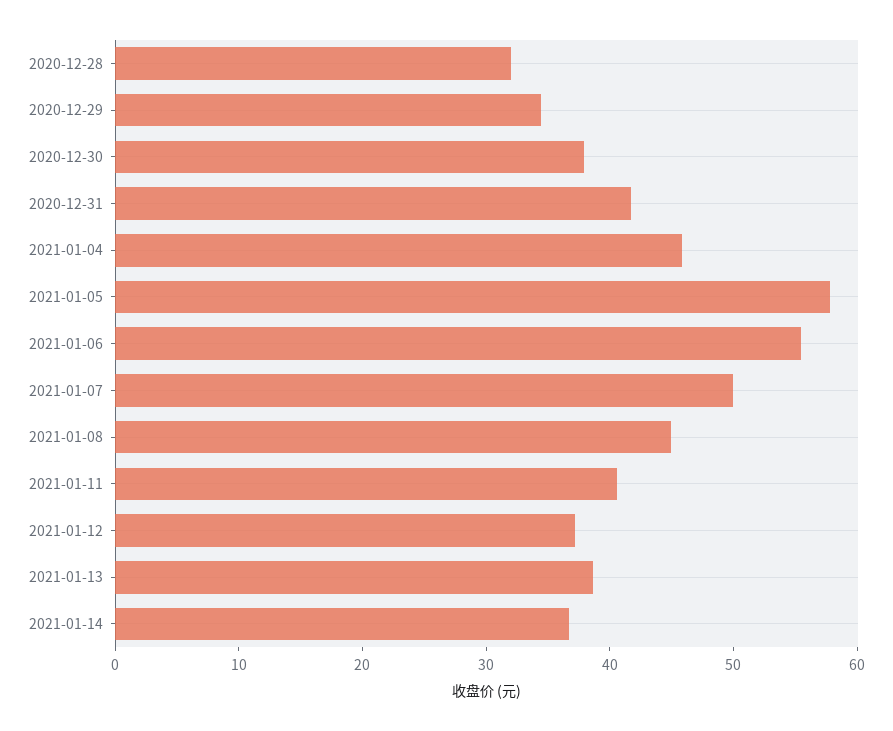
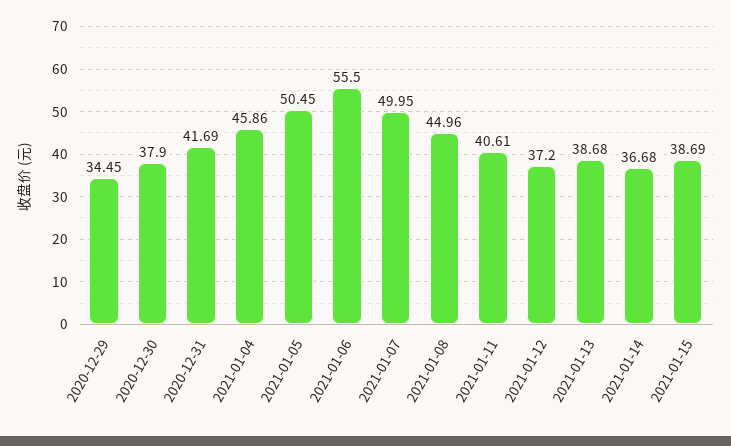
2020-12-28: 32 -> none
2021-01-05: 58 -> 50.45
2021-01-15: none -> 38.69

